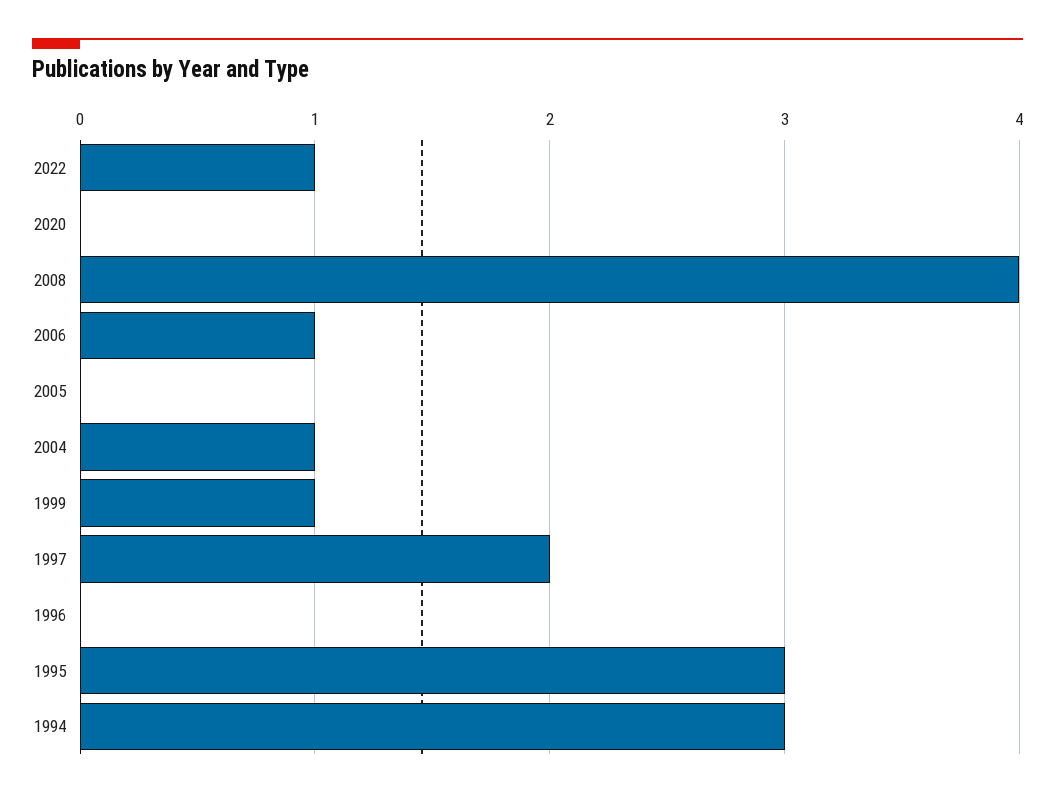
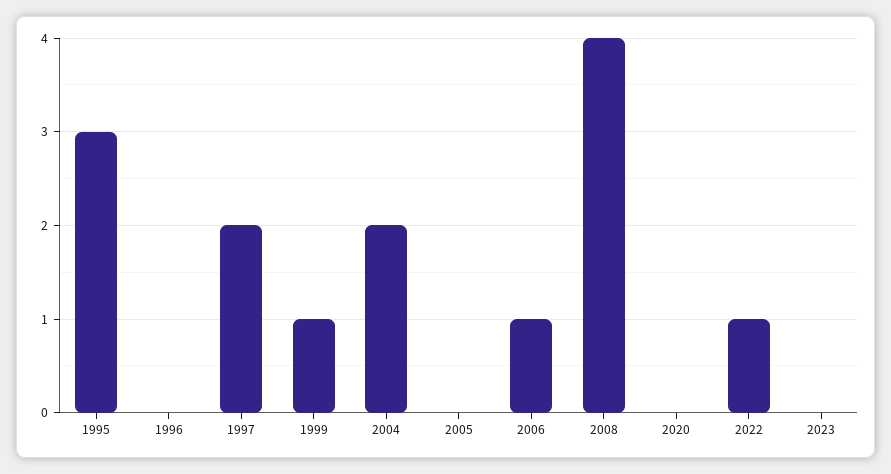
2004: 1 -> 2
1994: 3 -> none
2023: none -> 0

